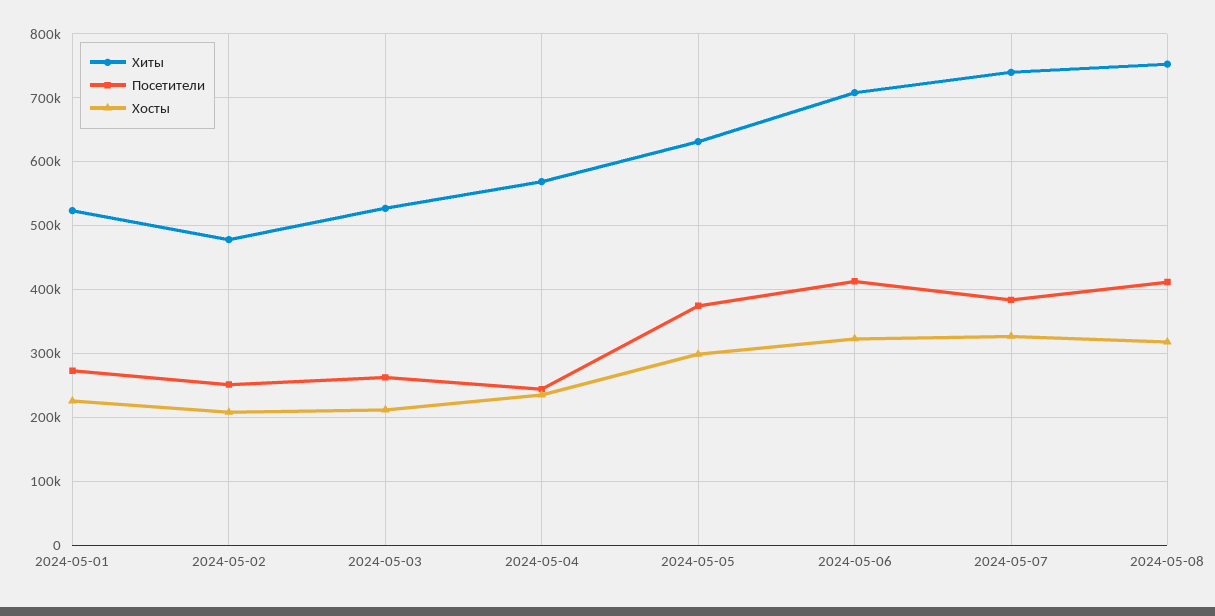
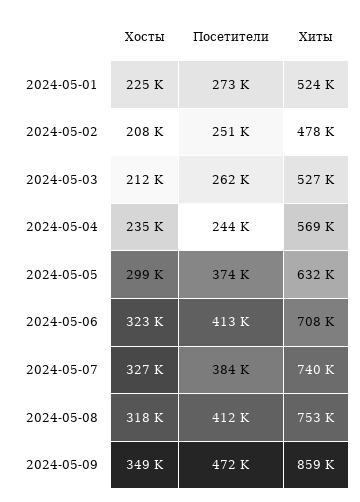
Хосты, 2024-05-09: none -> 349000
Посетители, 2024-05-09: none -> 472000
Хиты, 2024-05-09: none -> 859000

